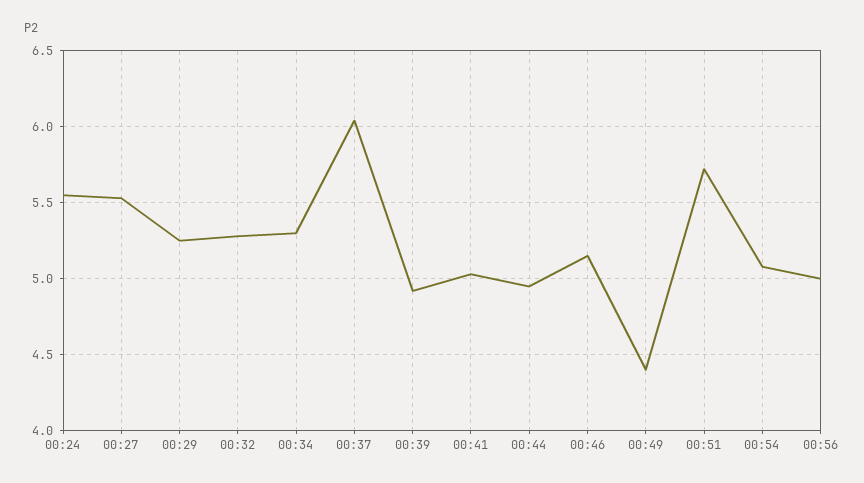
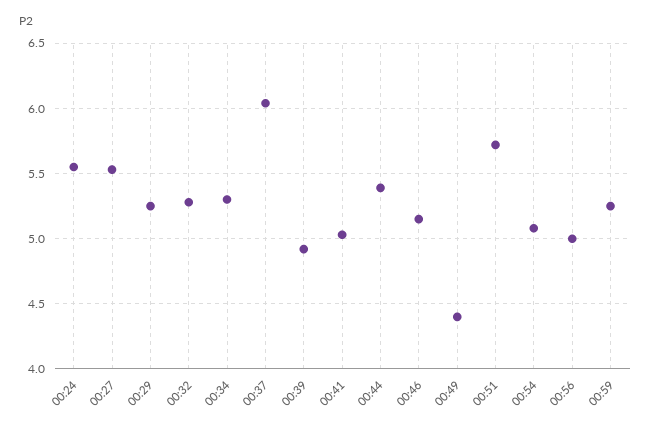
00:44: 4.95 -> 5.4
00:59: none -> 5.25

